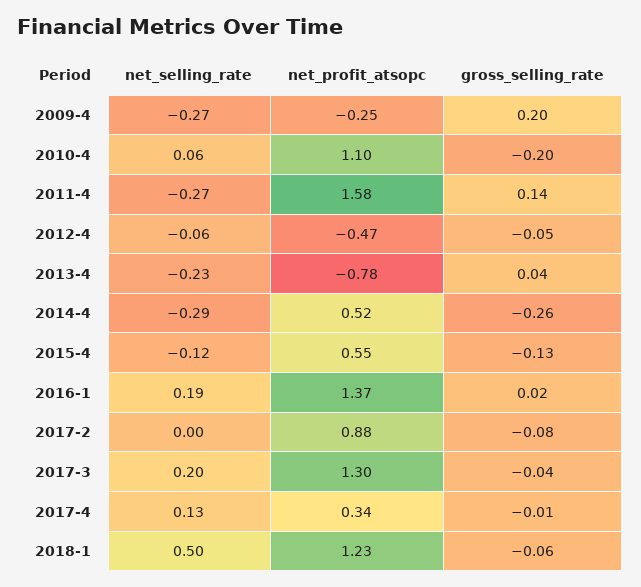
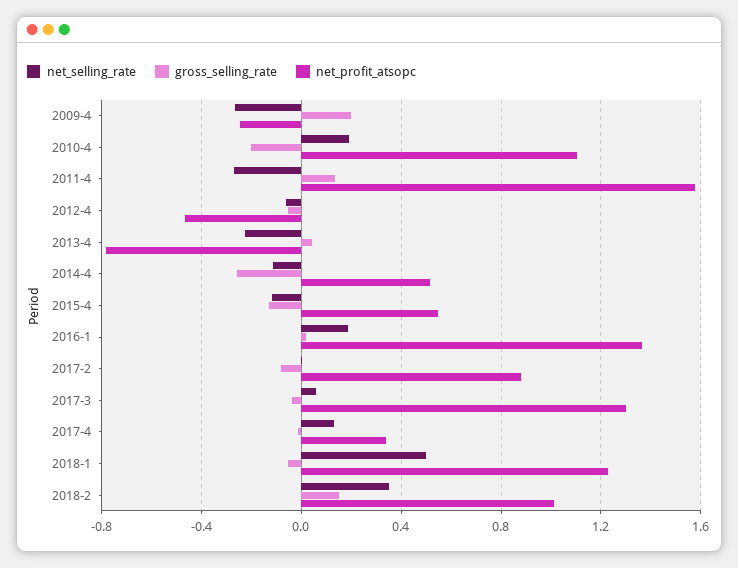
net_selling_rate, 2010-4: 0.06 -> 0.2
net_selling_rate, 2014-4: -0.29 -> -0.1
net_selling_rate, 2017-3: 0.2 -> 0.05
net_selling_rate, 2018-2: none -> 0.35
gross_selling_rate, 2018-2: none -> 0.15
net_profit_atsopc, 2018-2: none -> 1

